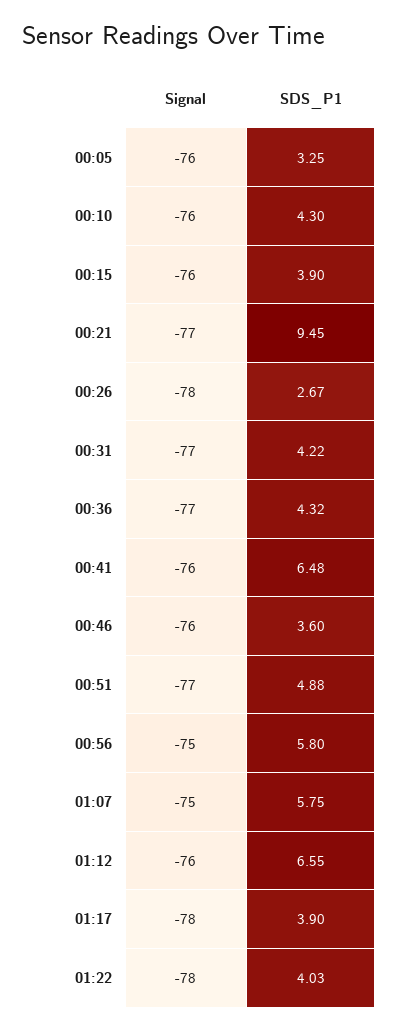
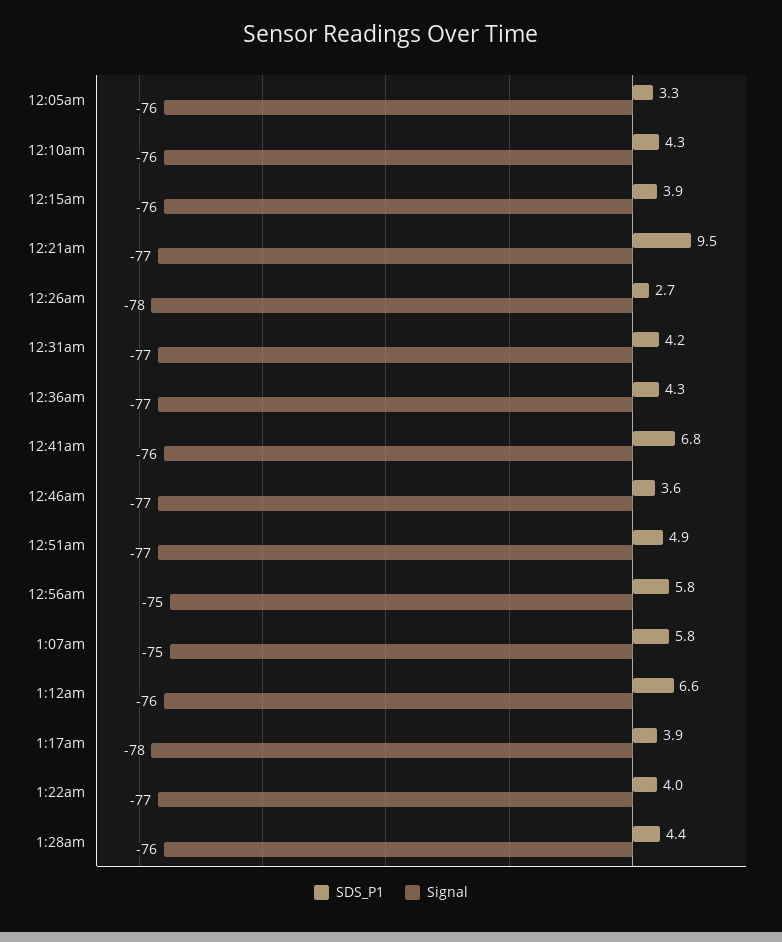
SDS_P1, 00:41: 6.48 -> 6.8
Signal, 00:46: -76 -> -77
Signal, 01:22: -78 -> -77
SDS_P1, 1:28am: none -> 4.4
Signal, 1:28am: none -> -76

